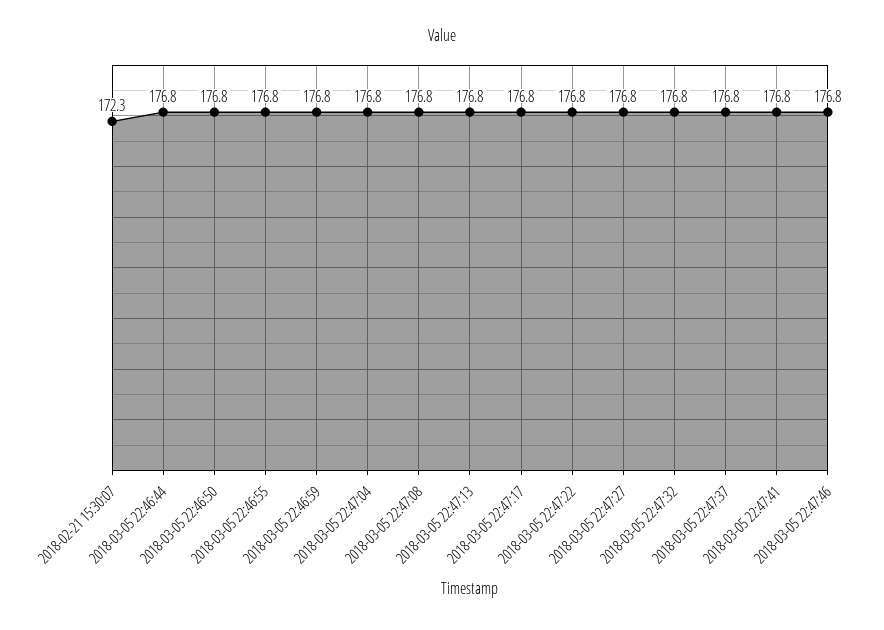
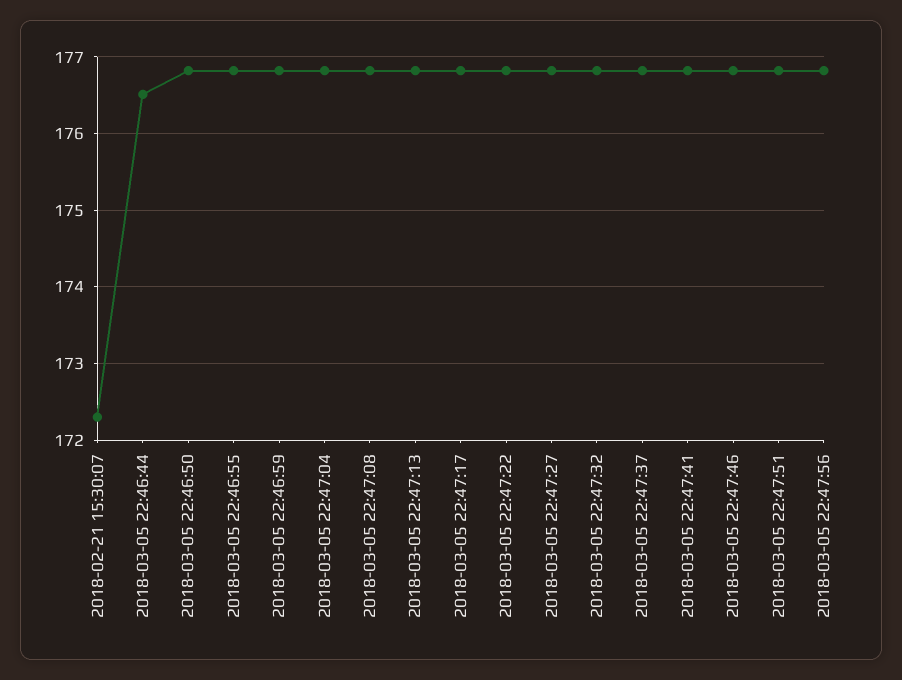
2018-03-05 22:46:44: 176.8 -> 176.5
2018-03-05 22:47:51: none -> 176.8
2018-03-05 22:47:56: none -> 176.8

